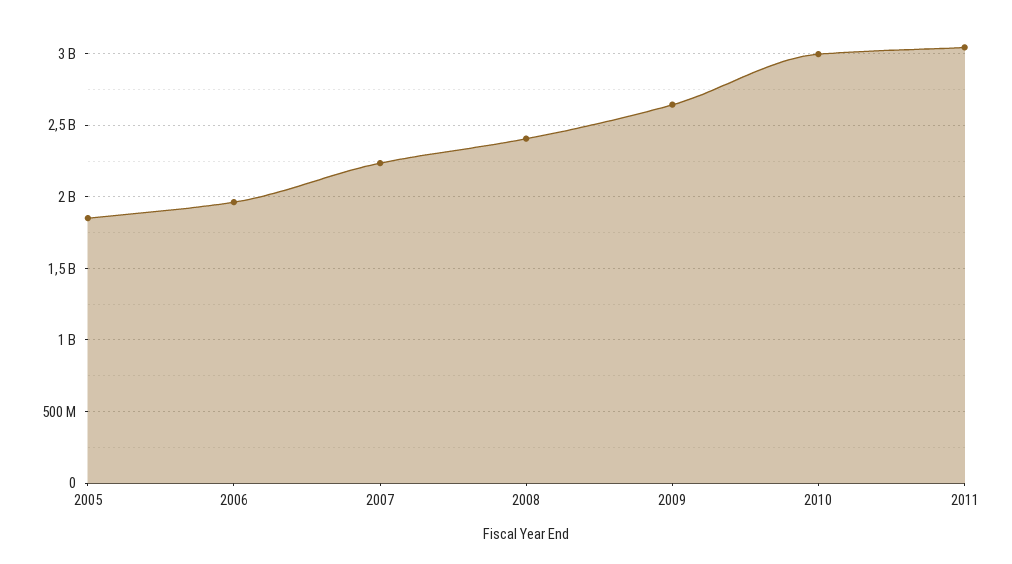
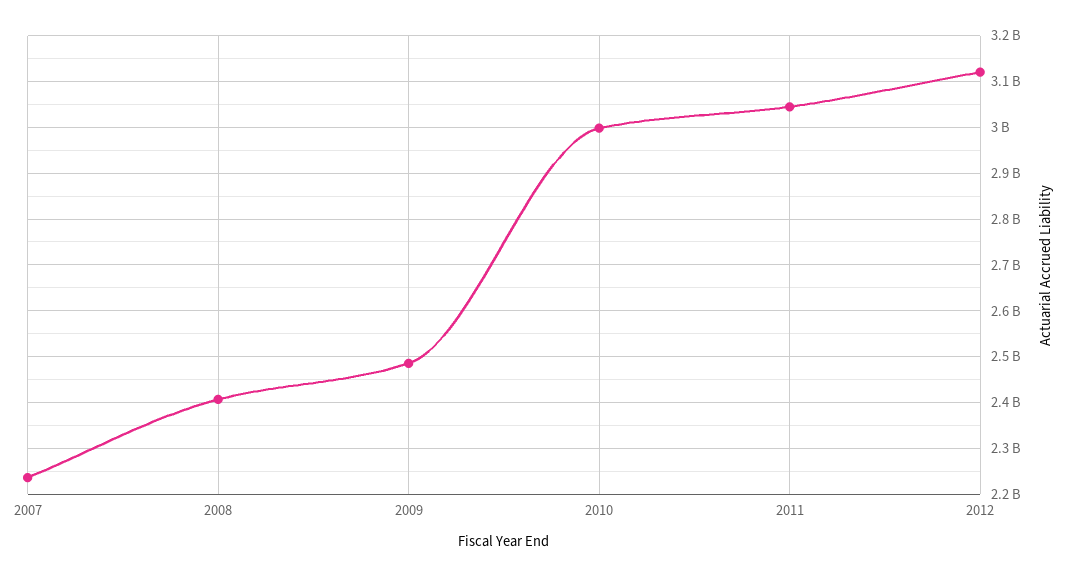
2005: 1850000000 -> none
2006: 1950000000 -> none
2009: 2650000000 -> 2480000000
2012: none -> 3120000000

